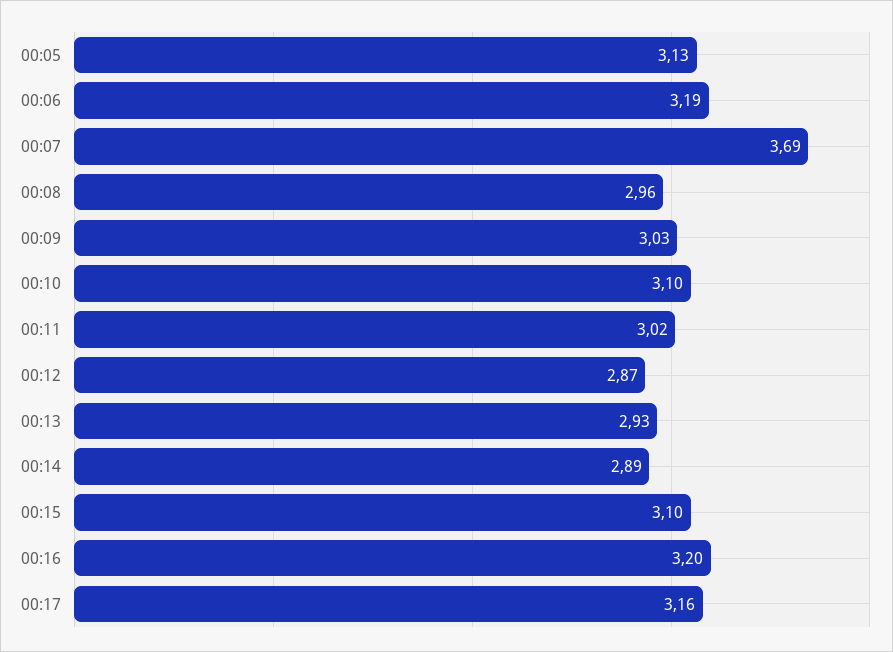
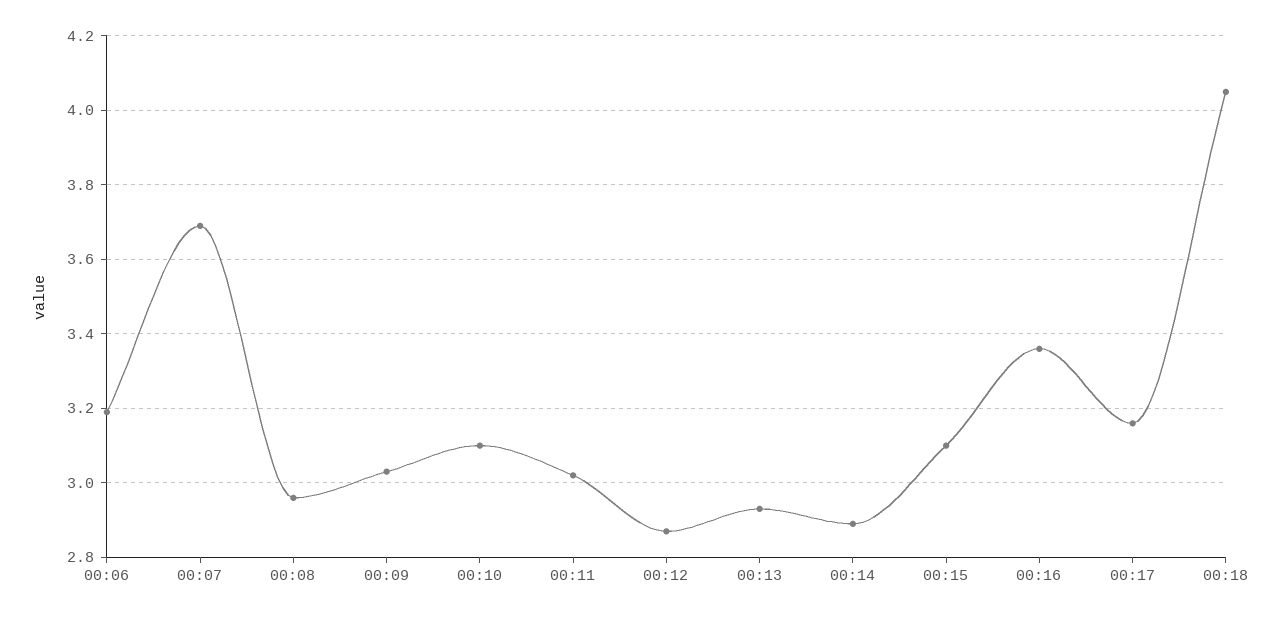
00:05: 3.13 -> none
00:16: 3.2 -> 3.35
00:18: none -> 4.05

